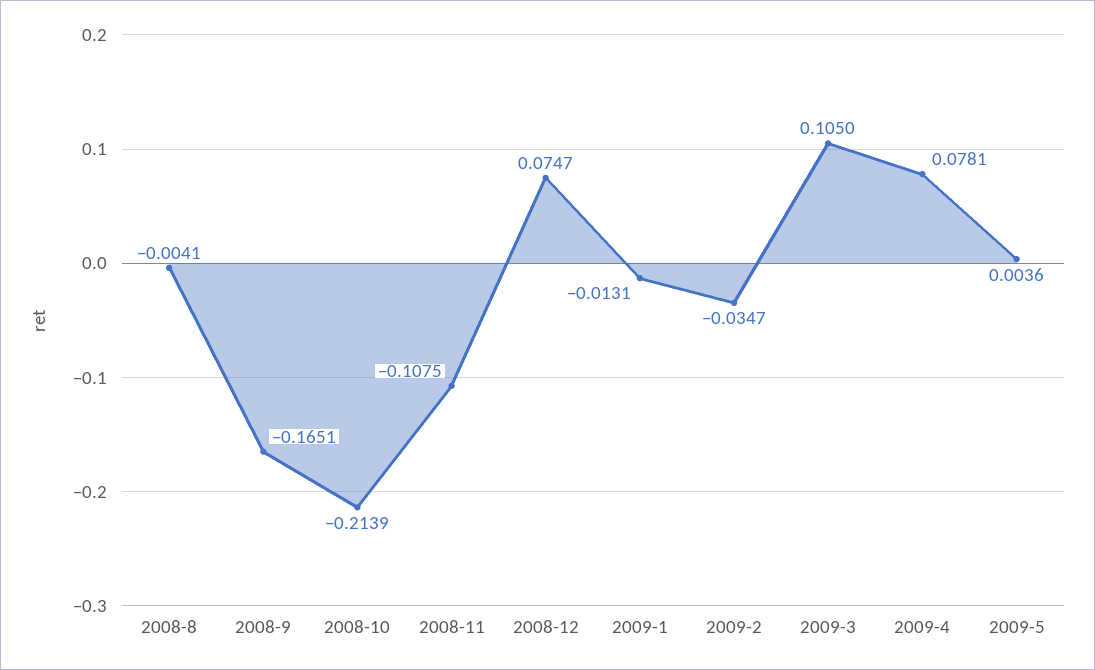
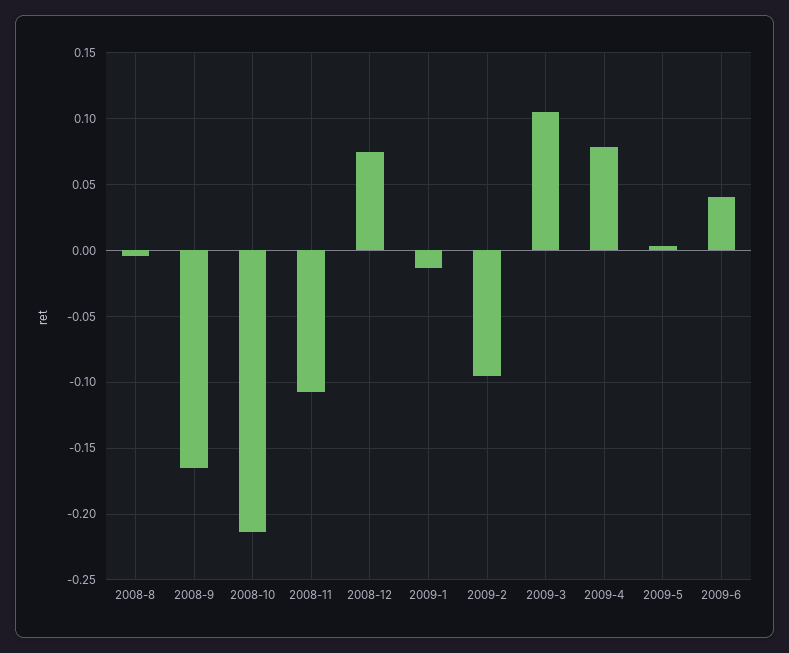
2009-2: -0.0347 -> -0.095
2009-6: none -> 0.04

